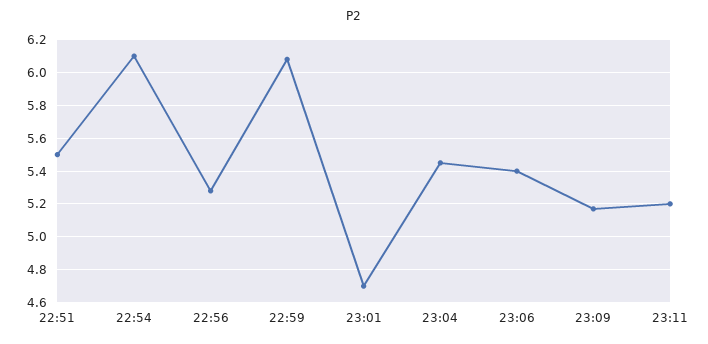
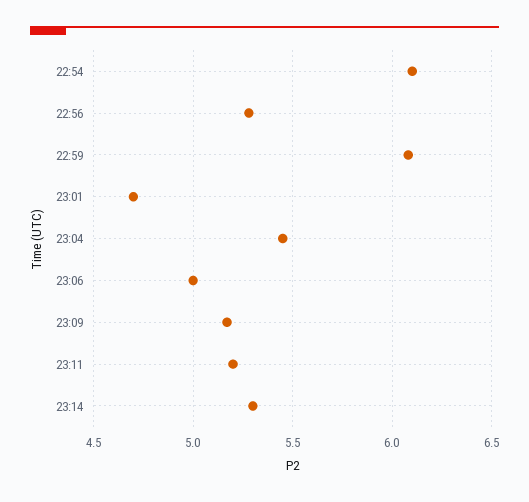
22:51: 5.5 -> none
23:06: 5.4 -> 5
23:14: none -> 5.3

